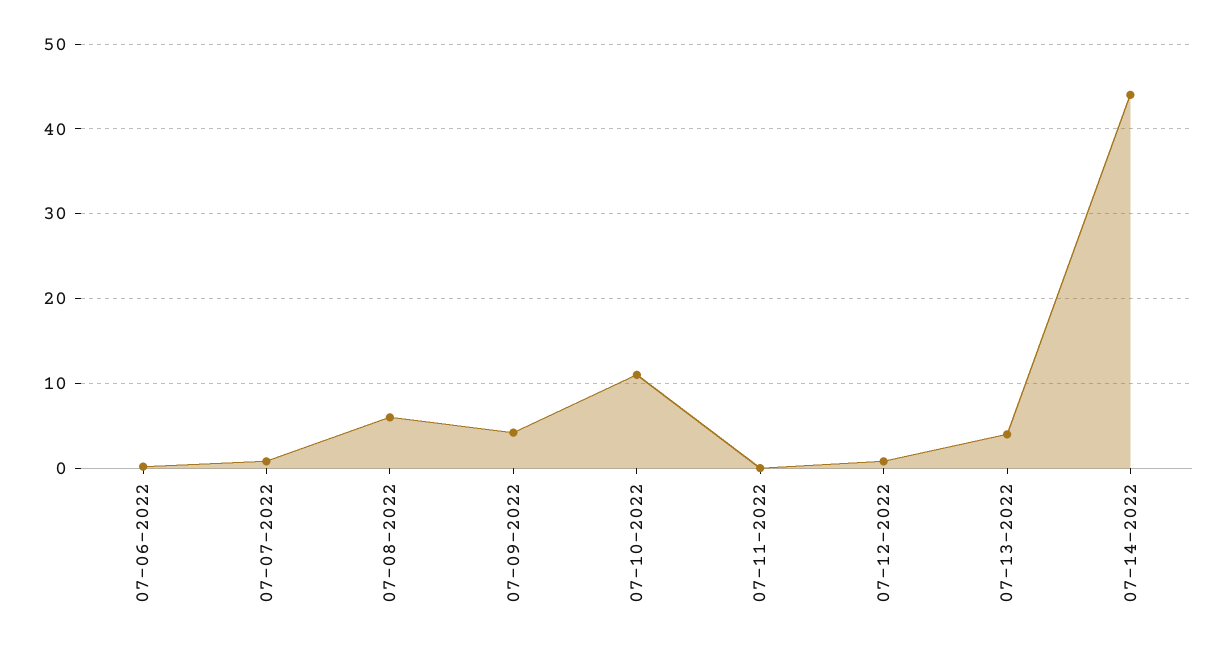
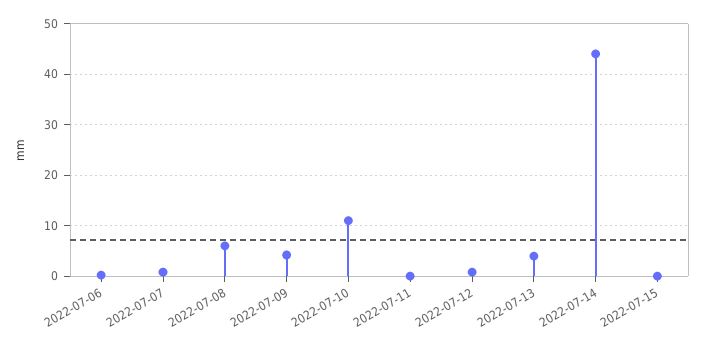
2022-07-15: none -> 0

